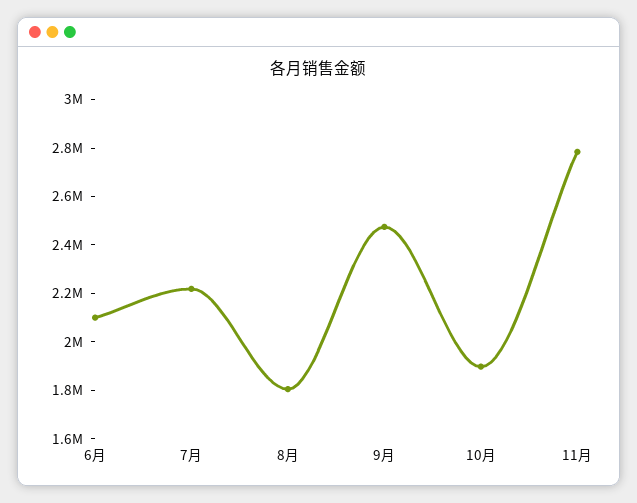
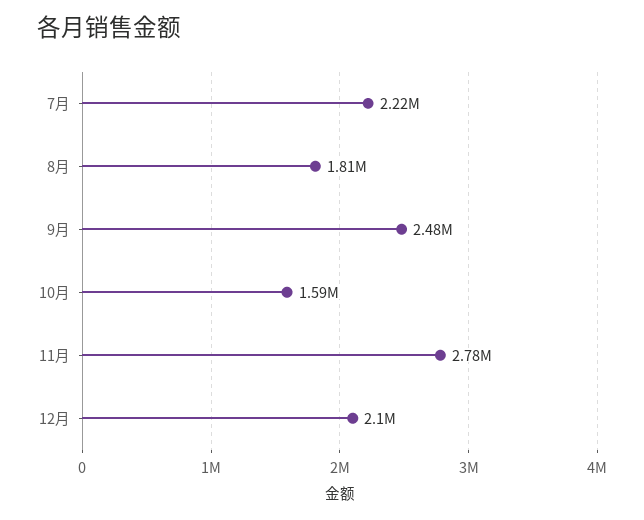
6月: 2100000 -> none
10月: 1900000 -> 1590000
12月: none -> 2100000

